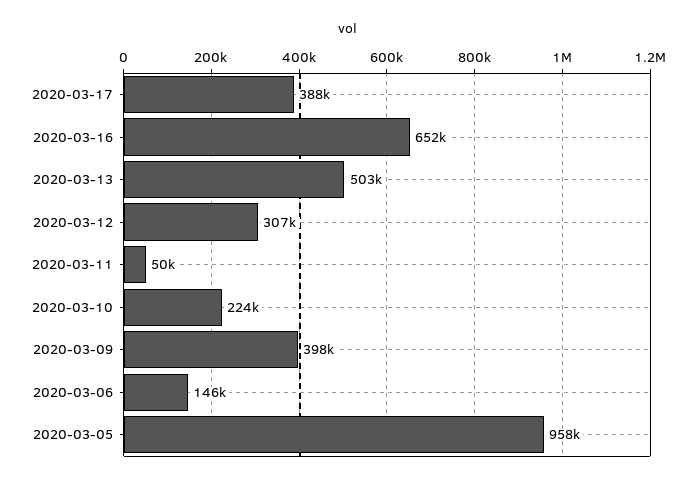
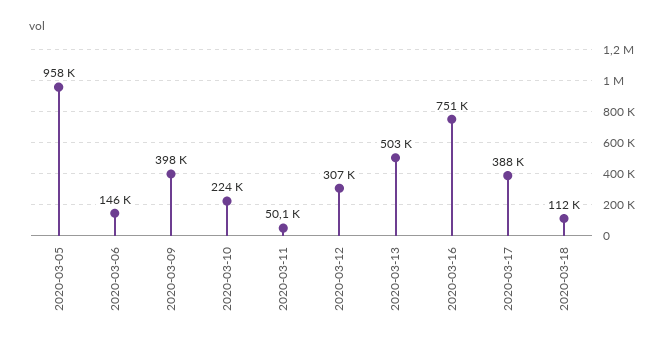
2020-03-16: 652000 -> 751000
2020-03-18: none -> 112000

